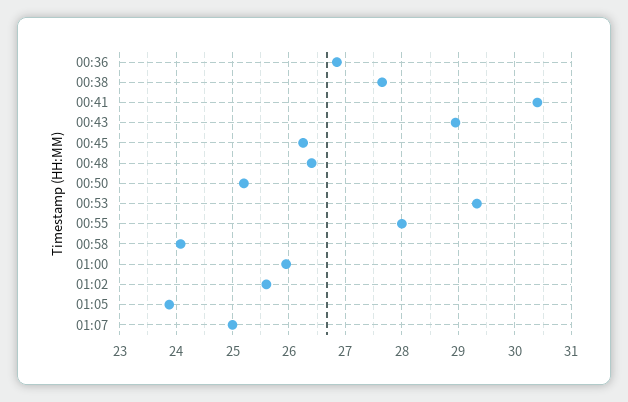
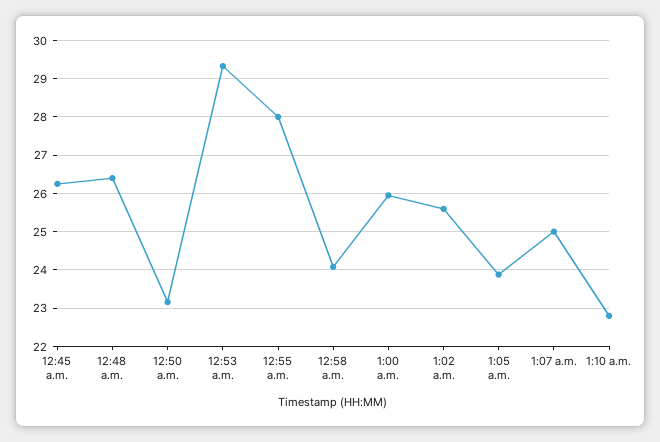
00:36: 26.8 -> none
00:38: 27.6 -> none
00:41: 30.4 -> none
00:43: 29 -> none
00:50: 25.2 -> 23.2
1:10 a.m.: none -> 22.8

